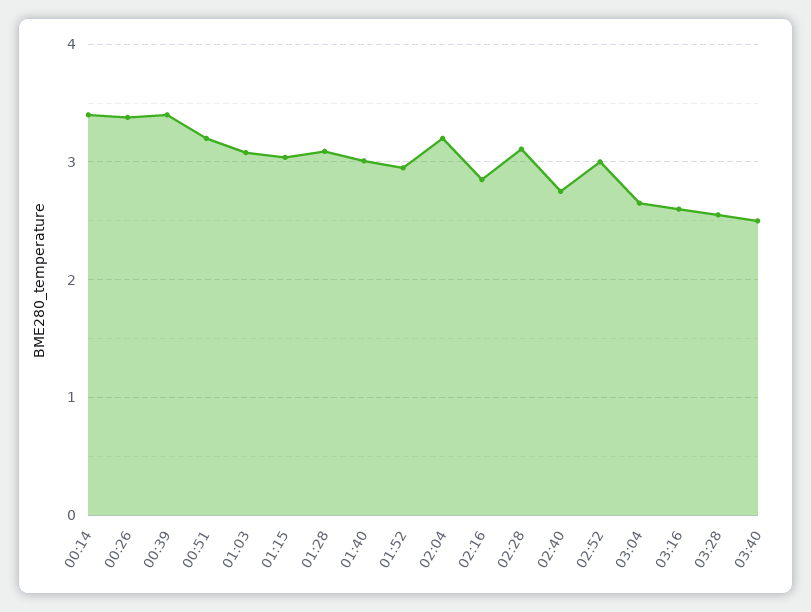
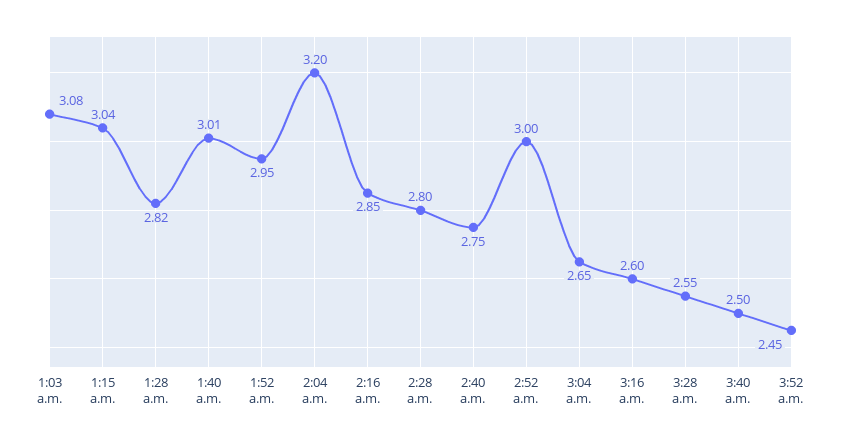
00:14: 3.4 -> none
00:26: 3.4 -> none
00:39: 3.4 -> none
00:51: 3.2 -> none
01:28: 3.1 -> 2.82
02:28: 3.1 -> 2.8
3:52 a.m.: none -> 2.45

